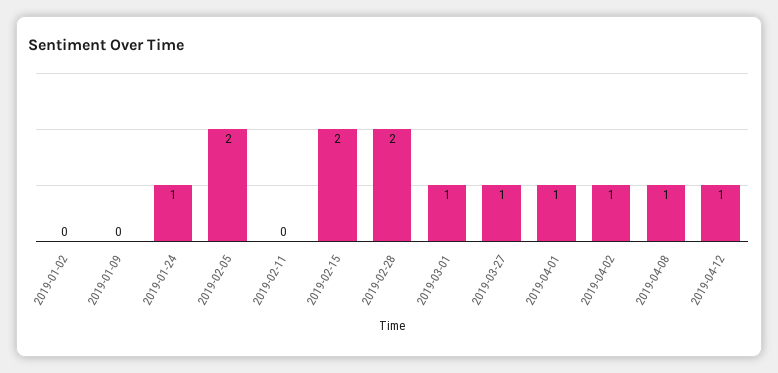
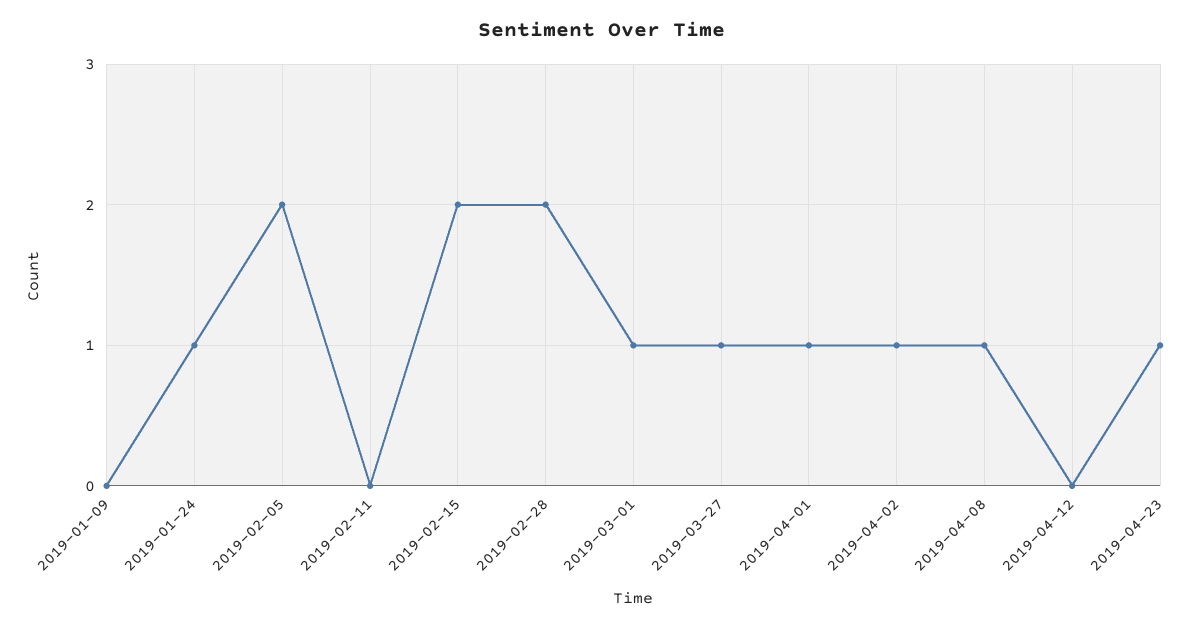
2019-01-02: 0 -> none
2019-04-12: 1 -> 0
2019-04-23: none -> 1

